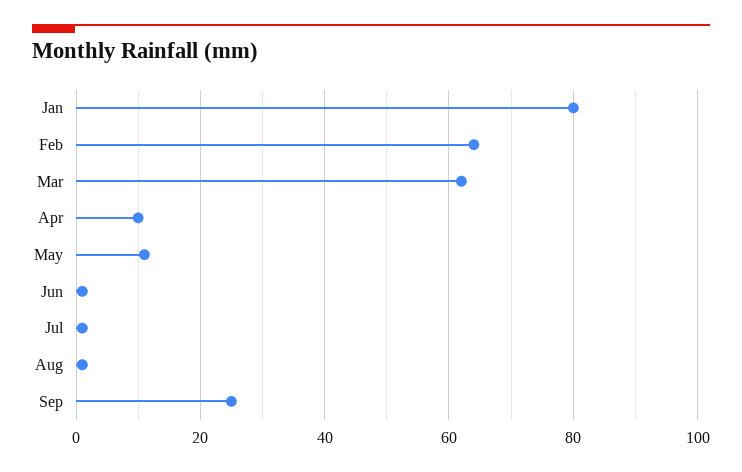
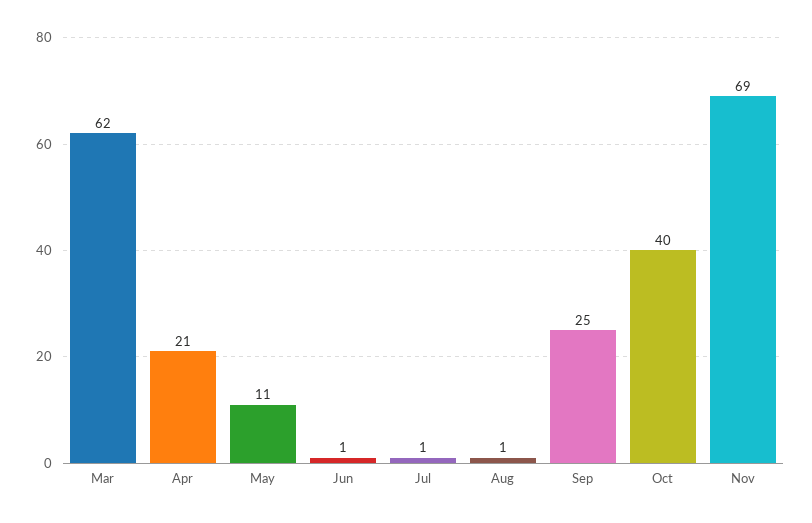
Jan: 80 -> none
Feb: 65 -> none
Apr: 10 -> 21
Oct: none -> 40
Nov: none -> 69

